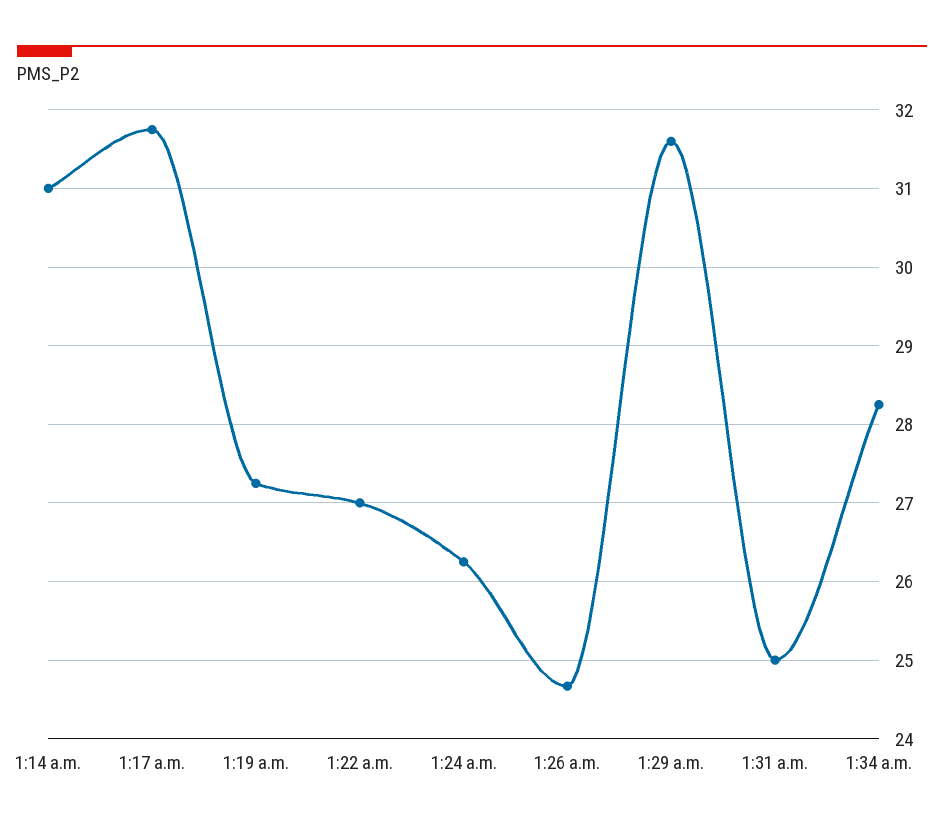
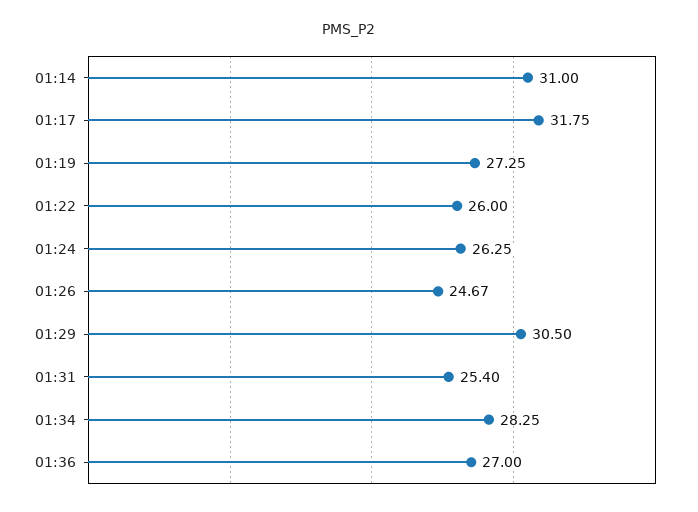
1:22 a.m.: 27 -> 26
1:29 a.m.: 31.6 -> 30.5
1:31 a.m.: 25 -> 25.4
01:36: none -> 27

